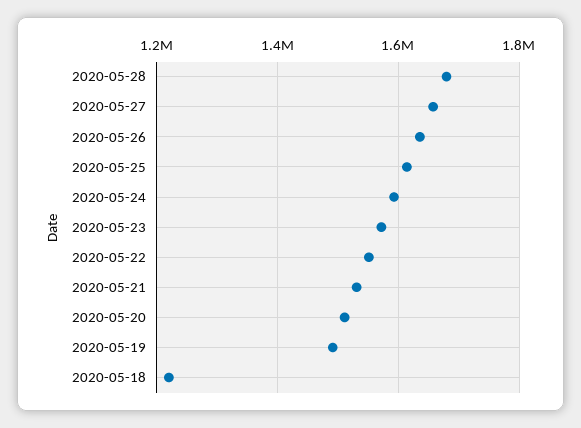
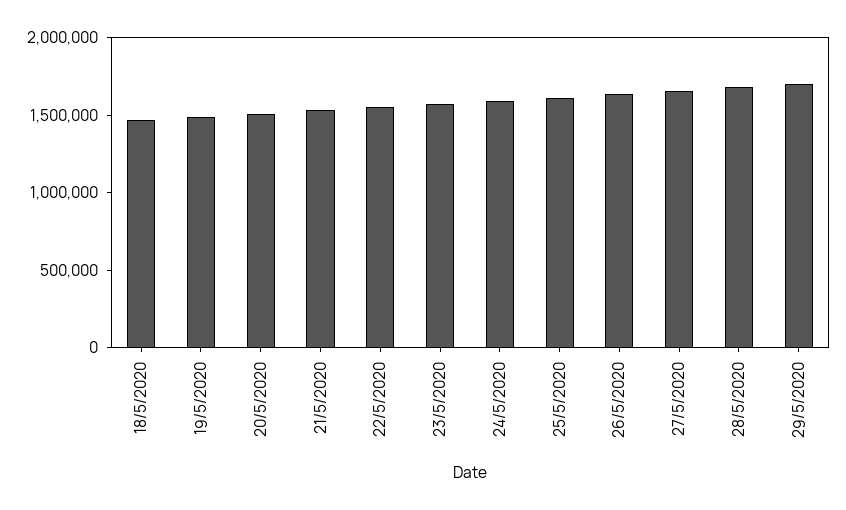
2020-05-18: 1220000 -> 1500000
29/5/2020: none -> 1700000

